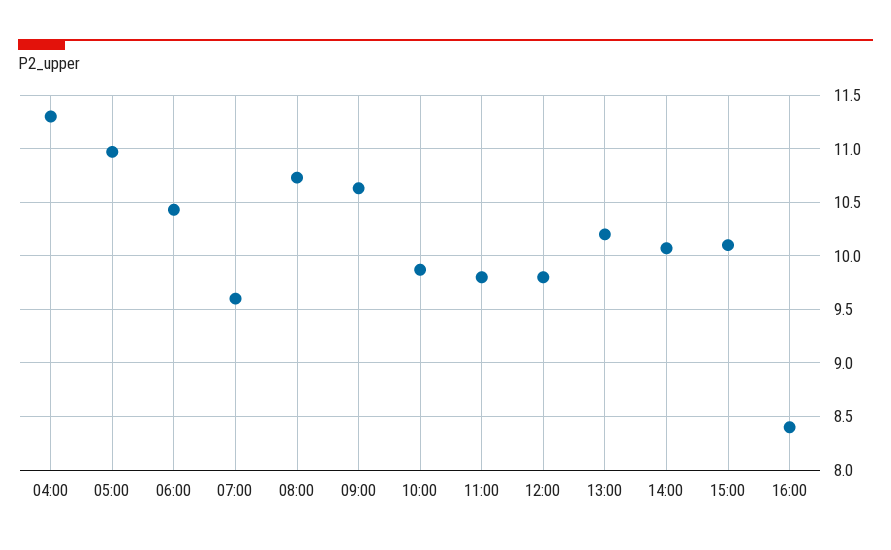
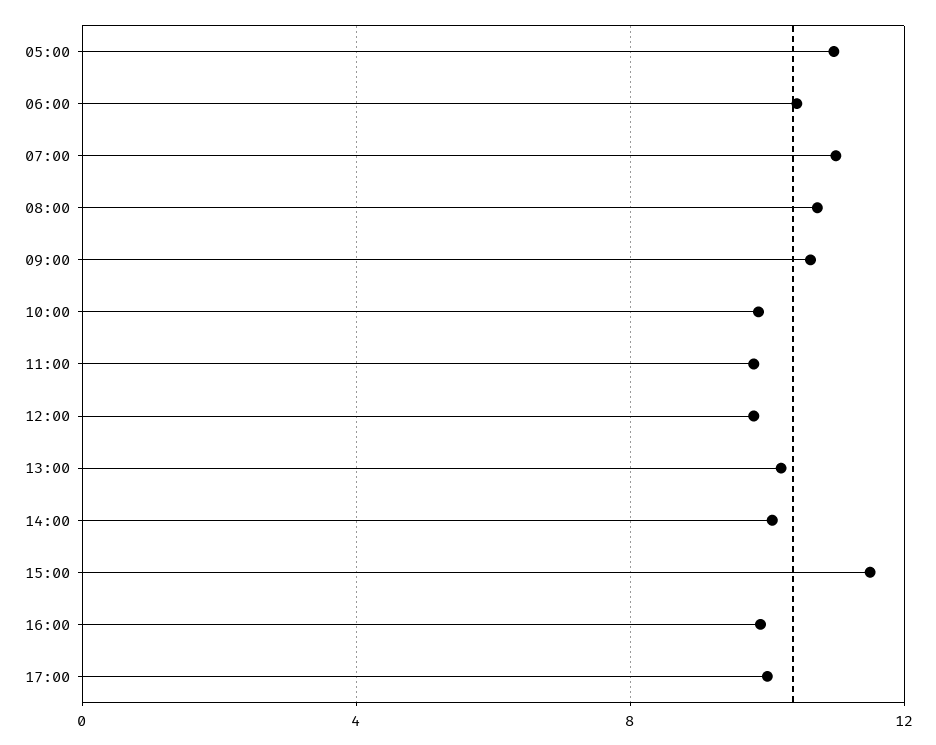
04:00: 11.3 -> none
07:00: 9.6 -> 11
15:00: 10.1 -> 11.5
16:00: 8.4 -> 10
17:00: none -> 10

